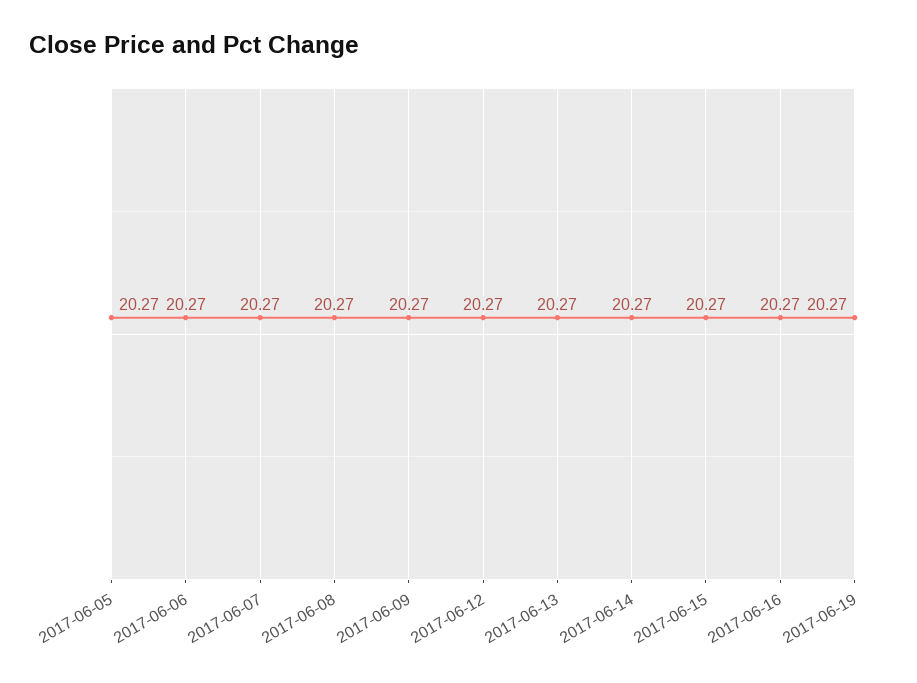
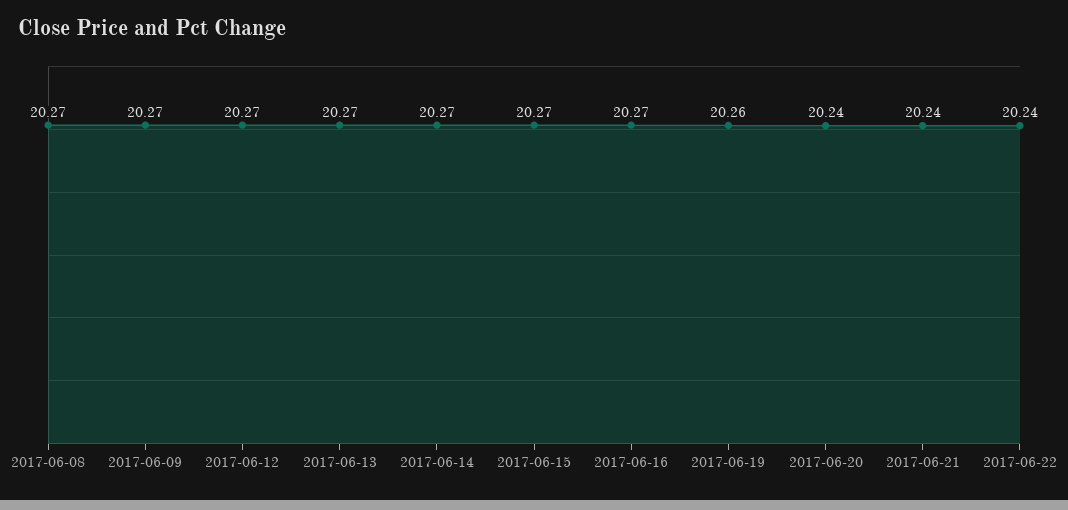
2017-06-05: 20.27 -> none
2017-06-06: 20.27 -> none
2017-06-07: 20.27 -> none
2017-06-19: 20.27 -> 20.26
2017-06-20: none -> 20.24
2017-06-21: none -> 20.24
2017-06-22: none -> 20.24

